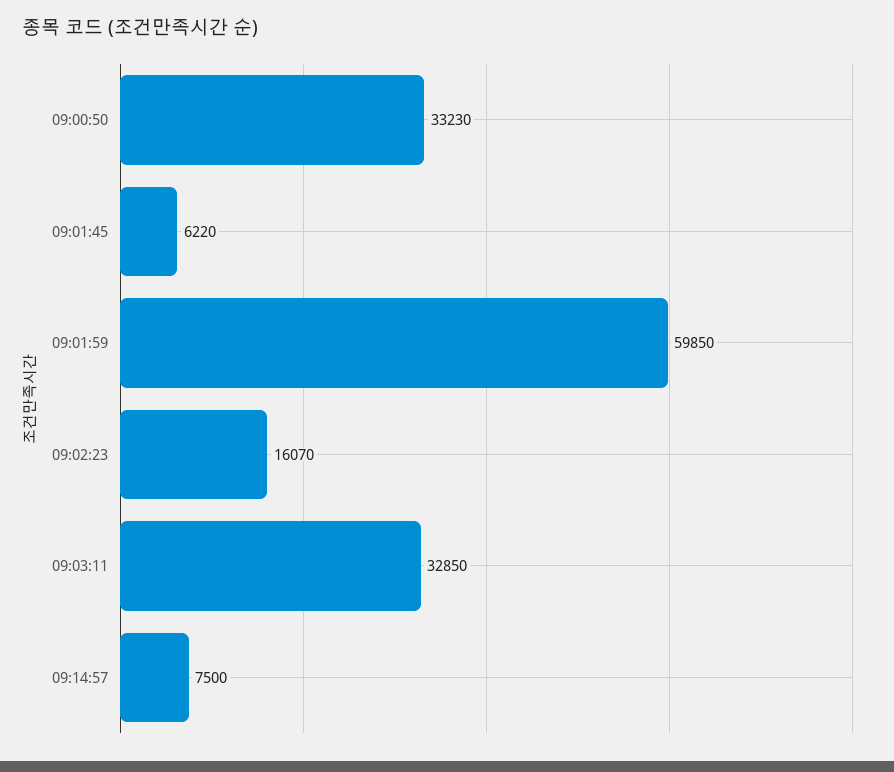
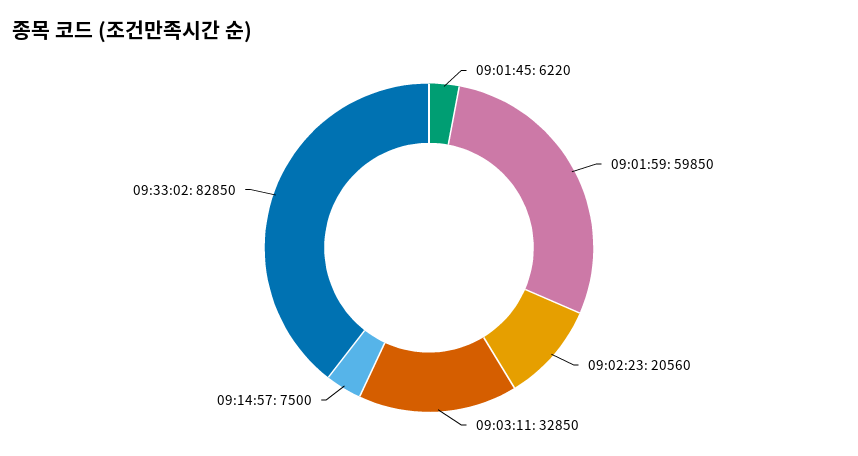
09:00:50: 33230 -> none
09:02:23: 16070 -> 20560
09:33:02: none -> 82850

